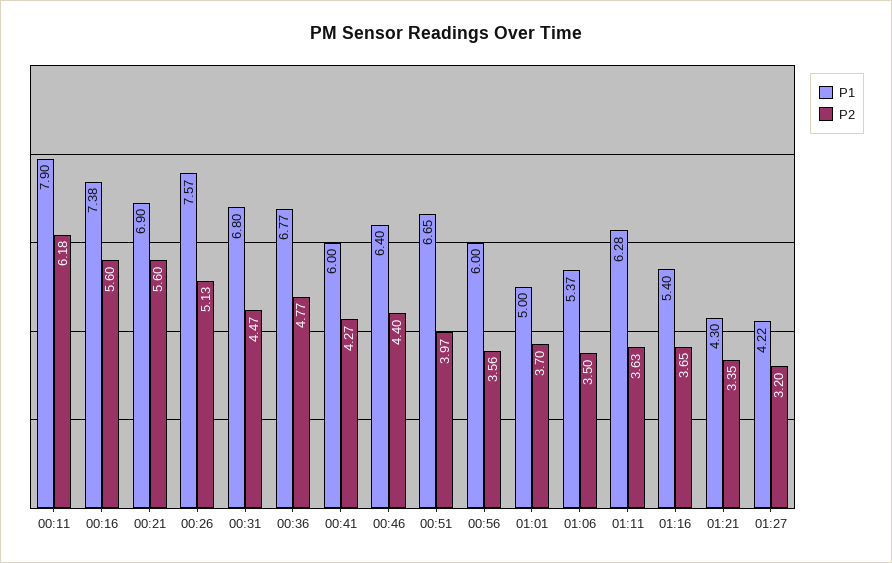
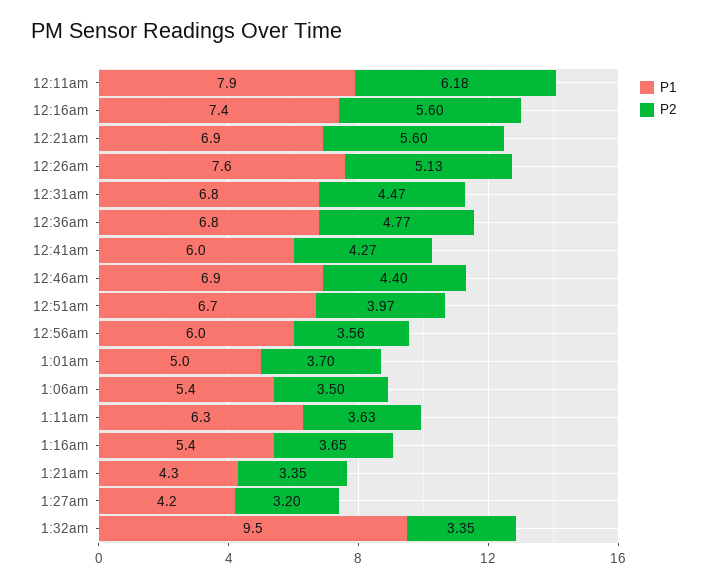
P1, 00:46: 6.4 -> 6.9
P1, 1:32am: none -> 9.5
P2, 1:32am: none -> 3.35

